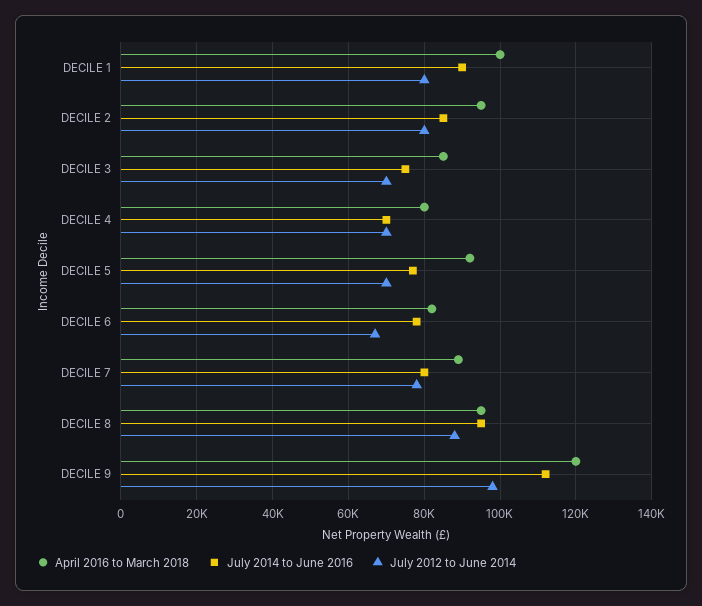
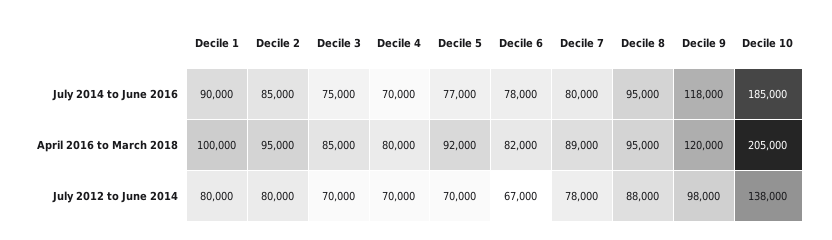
July 2014 to June 2016, DECILE 9: 112000 -> 118000
July 2014 to June 2016, Decile 10: none -> 185000
April 2016 to March 2018, Decile 10: none -> 205000
July 2012 to June 2014, Decile 10: none -> 138000

